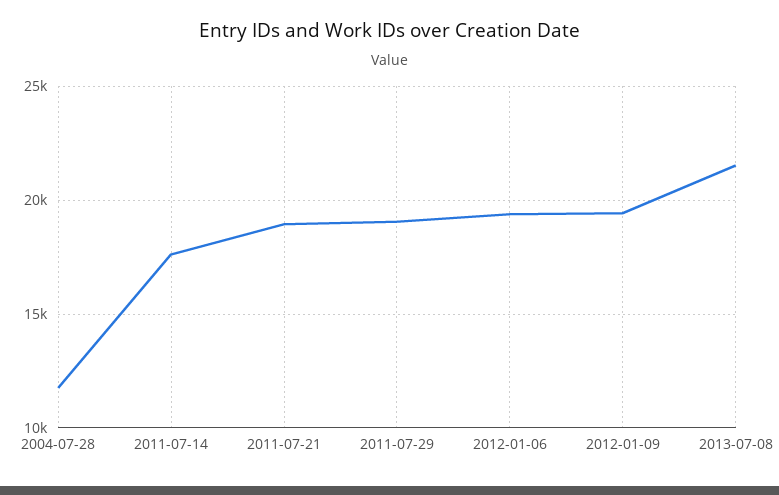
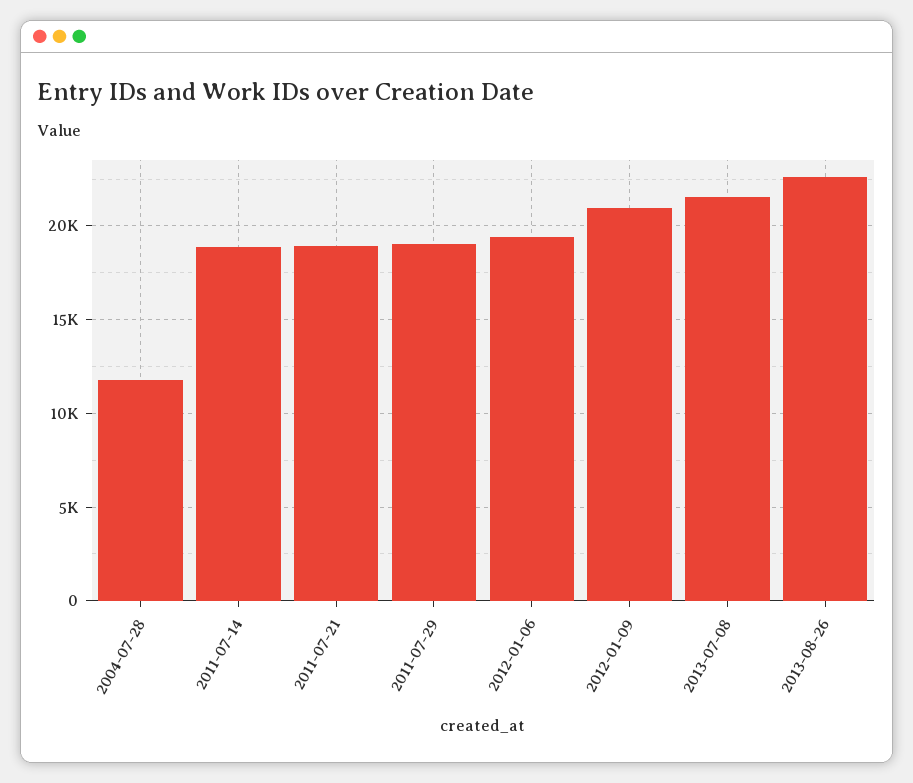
2011-07-14: 17500 -> 19000
2012-01-09: 19500 -> 21000
2013-08-26: none -> 22500

